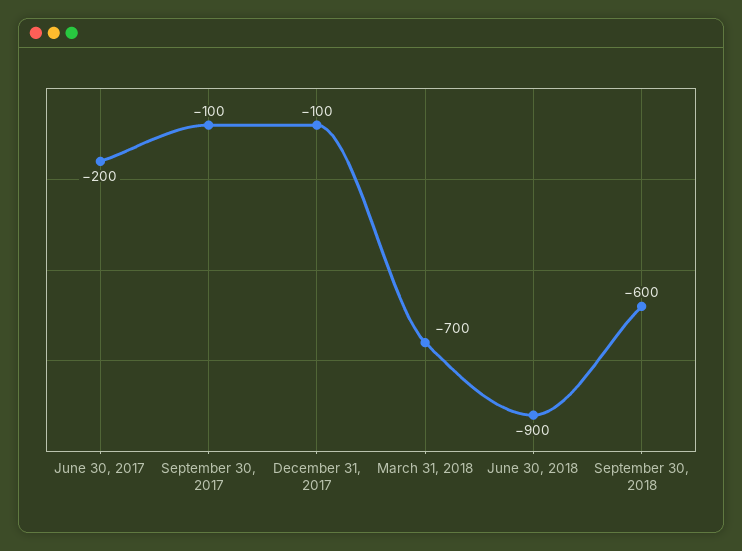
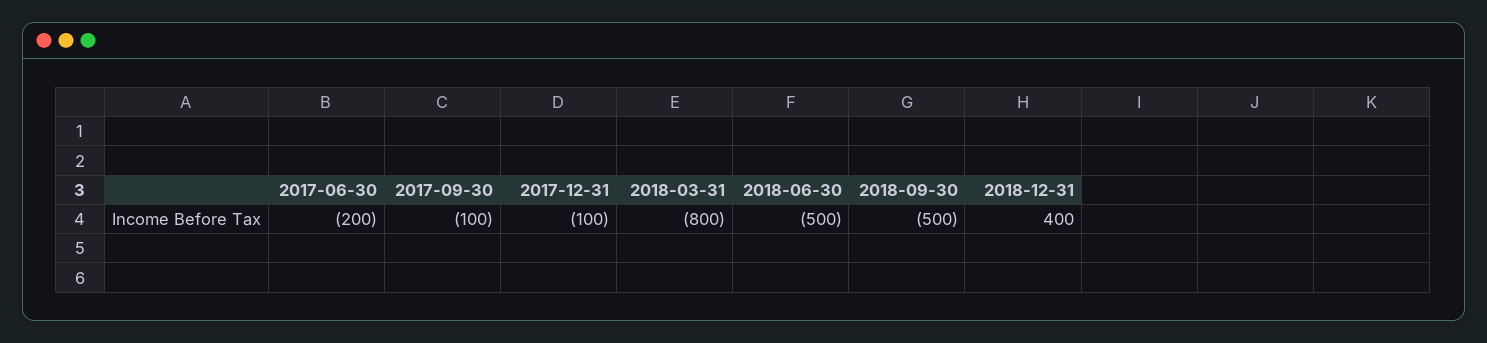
March 31, 2018: -700 -> -800
June 30, 2018: -900 -> -500
September 30, 2018: -600 -> -500
2018-12-31: none -> 400

